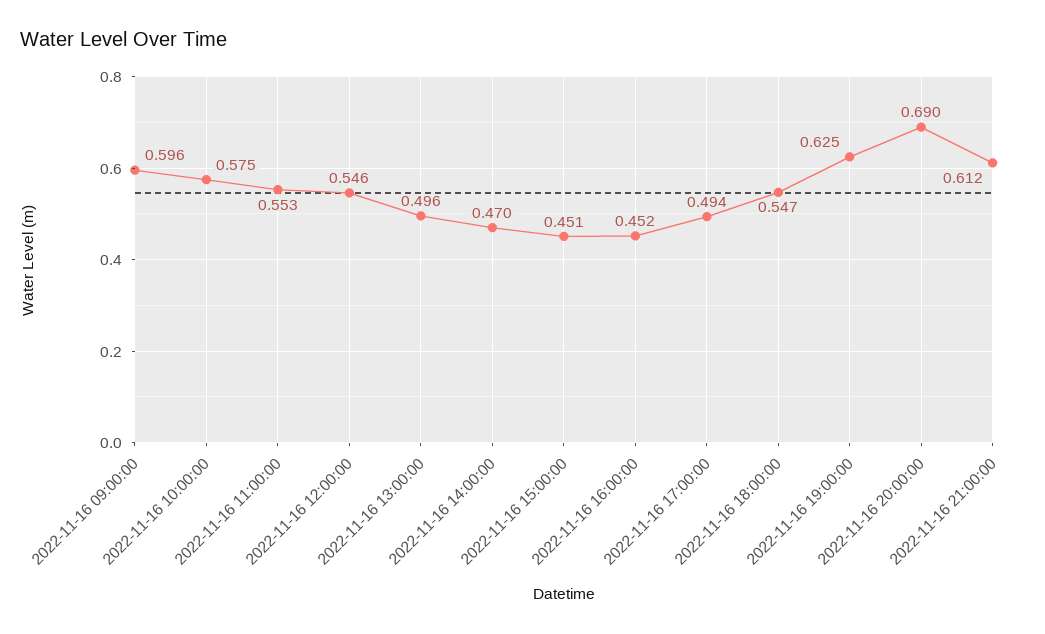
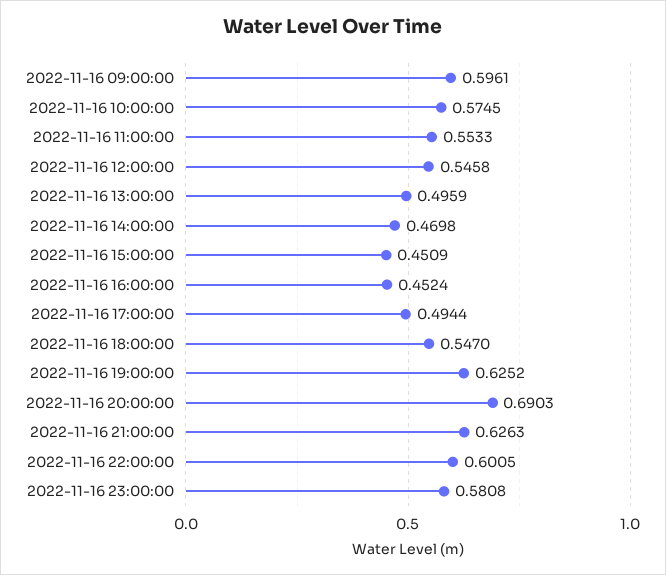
2022-11-16 21:00:00: 0.612 -> 0.6263
2022-11-16 22:00:00: none -> 0.6005
2022-11-16 23:00:00: none -> 0.5808

